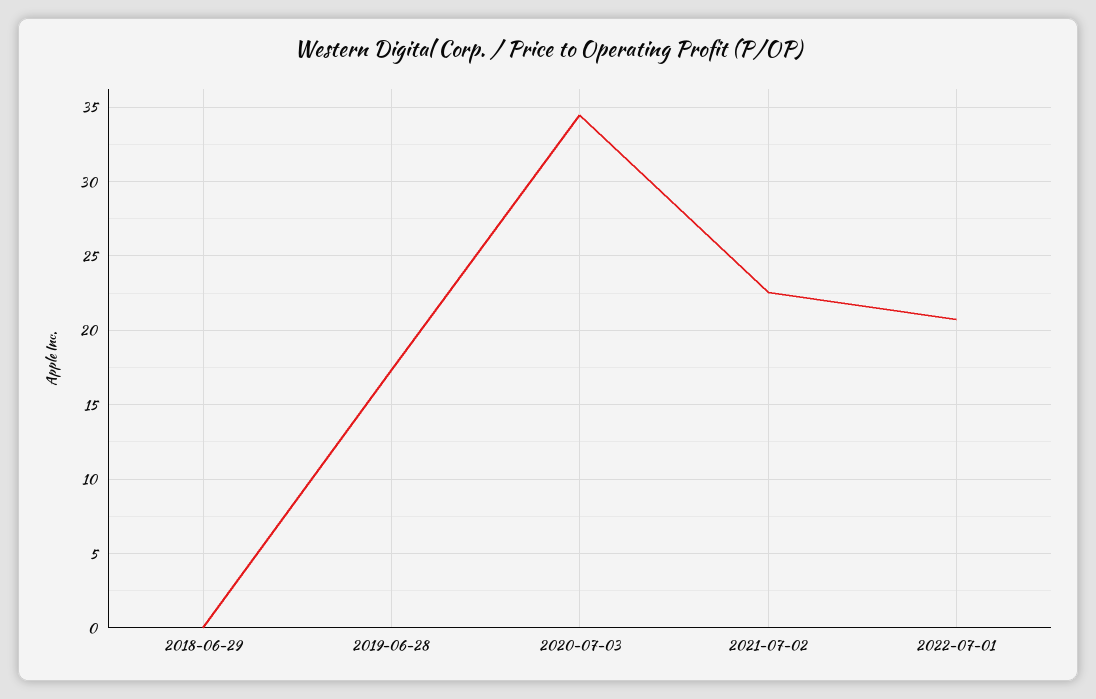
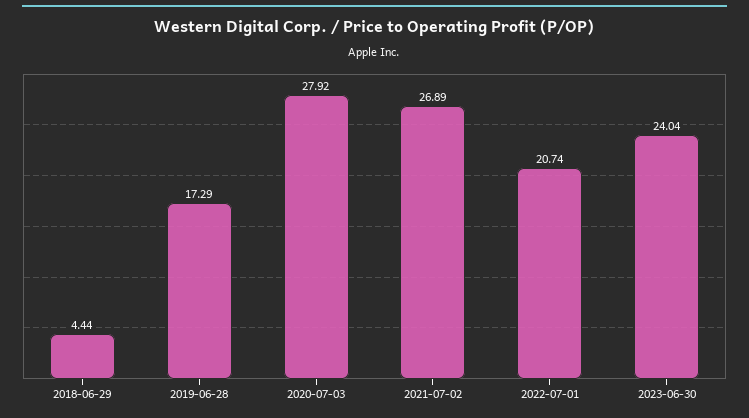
2018-06-29: 0 -> 4.44
2020-07-03: 34.5 -> 27.92
2021-07-02: 22.5 -> 26.89
2023-06-30: none -> 24.04

